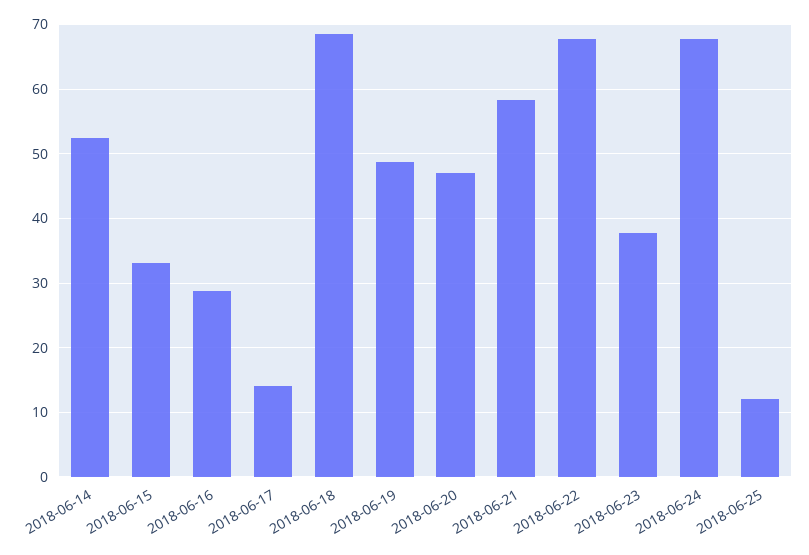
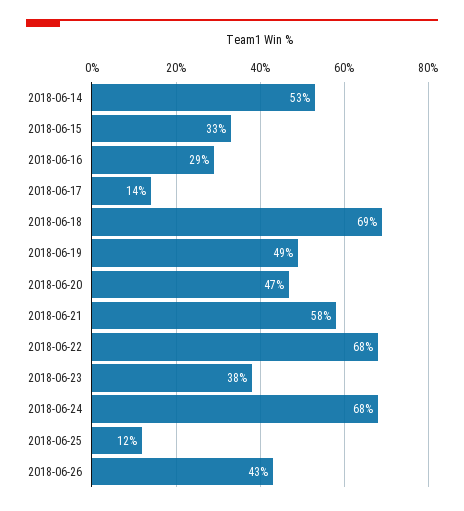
2018-06-26: none -> 43

